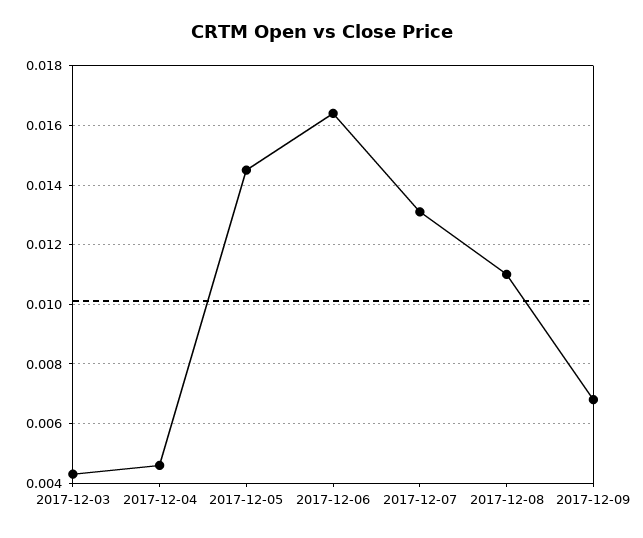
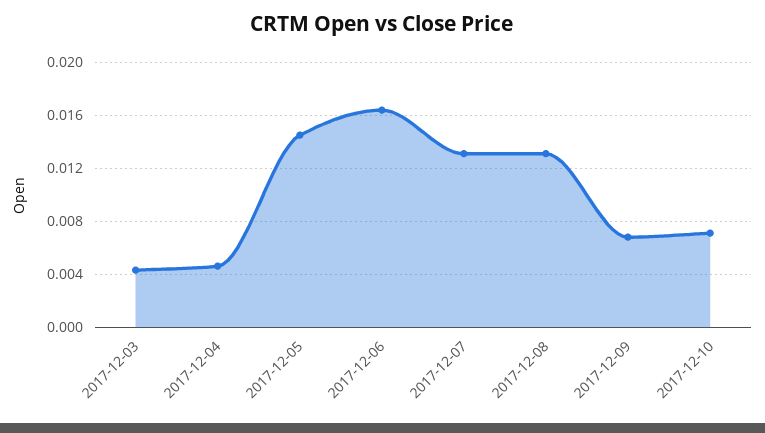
2017-12-08: 0.011 -> 0.013
2017-12-10: none -> 0.007

